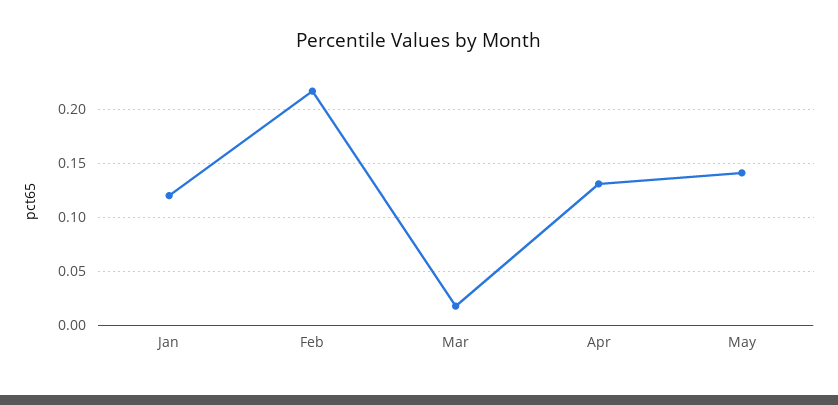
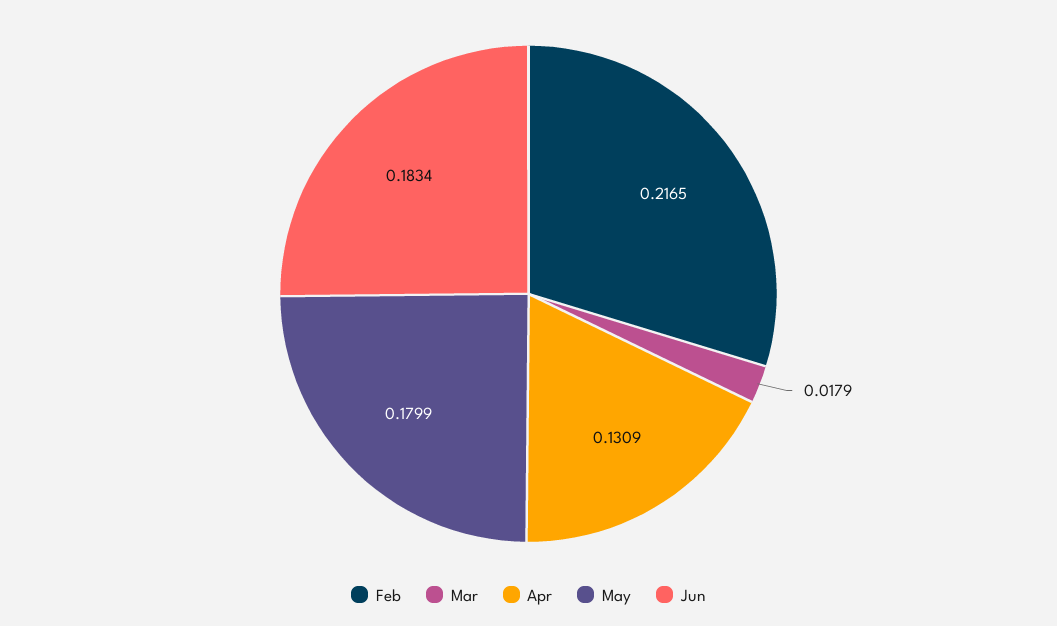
Jan: 0.12 -> none
May: 0.14 -> 0.1799
Jun: none -> 0.1834

